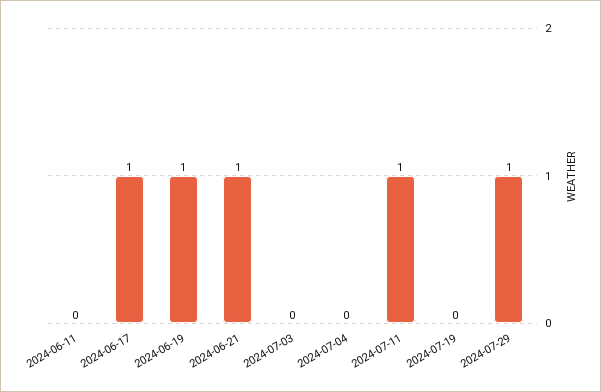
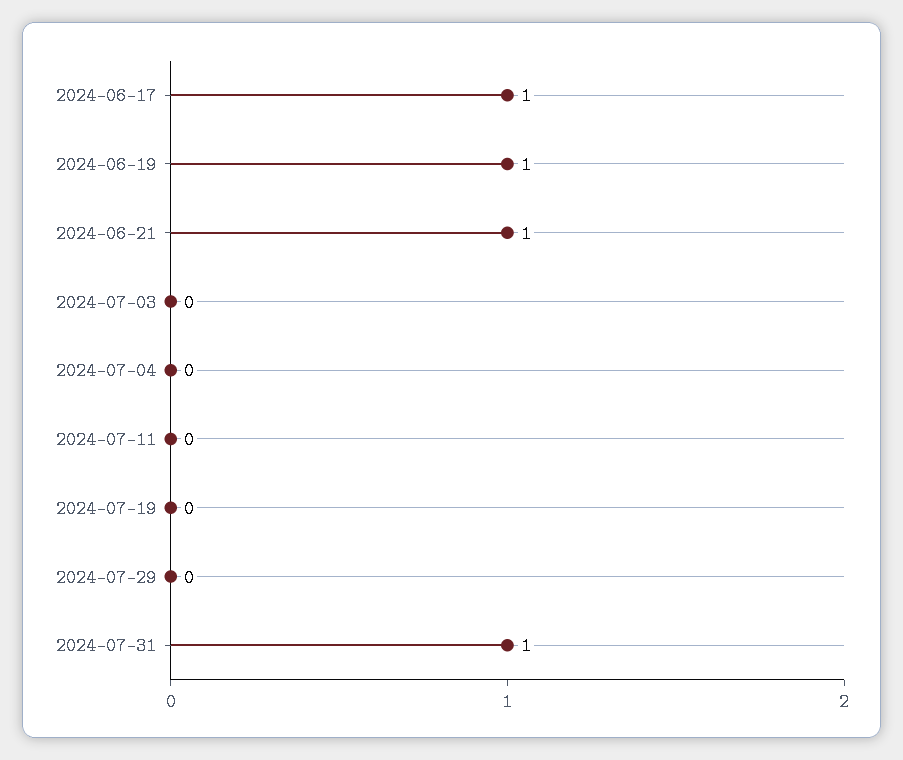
2024-06-11: 0 -> none
2024-07-11: 1 -> 0
2024-07-29: 1 -> 0
2024-07-31: none -> 1

